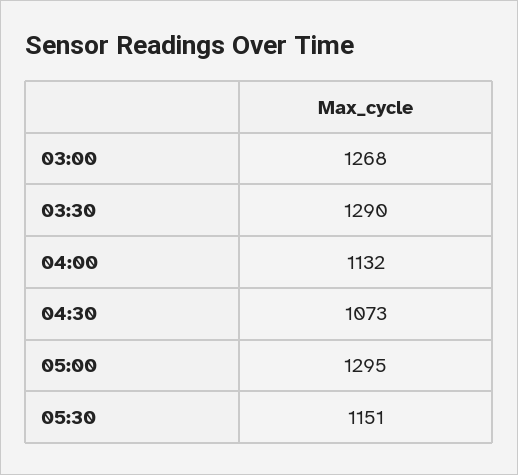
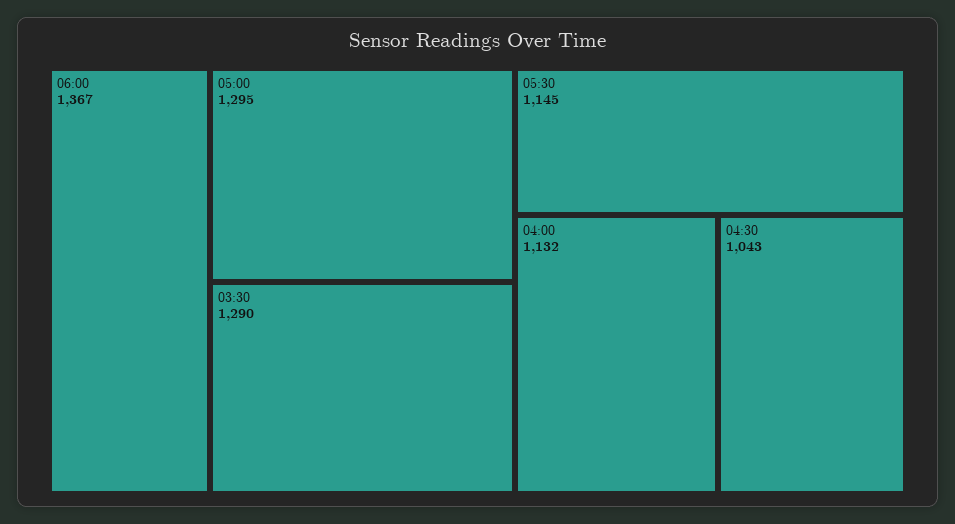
03:00: 1268 -> none
04:30: 1073 -> 1043
05:30: 1151 -> 1145
06:00: none -> 1367

